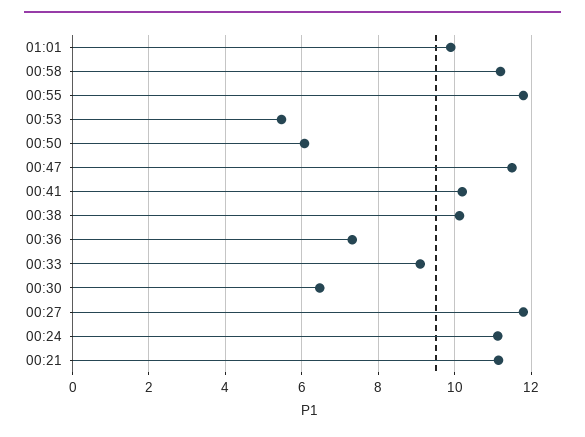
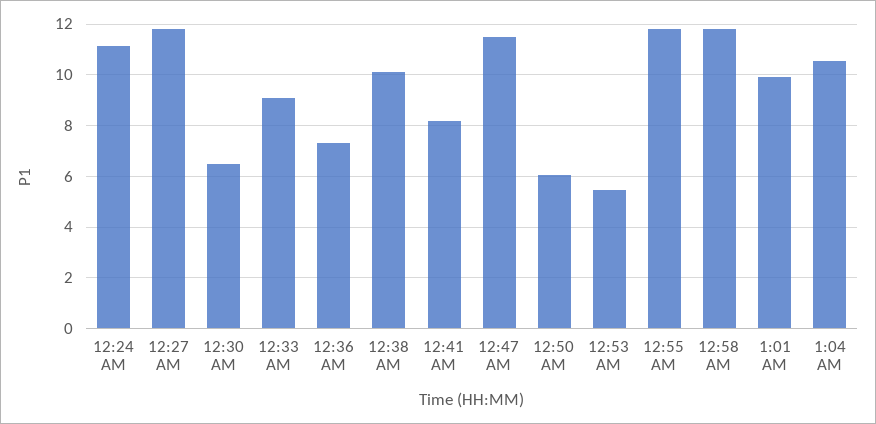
00:58: 11.2 -> 11.75
00:41: 10.2 -> 8.25
00:21: 11.2 -> none
1:04 AM: none -> 10.5

